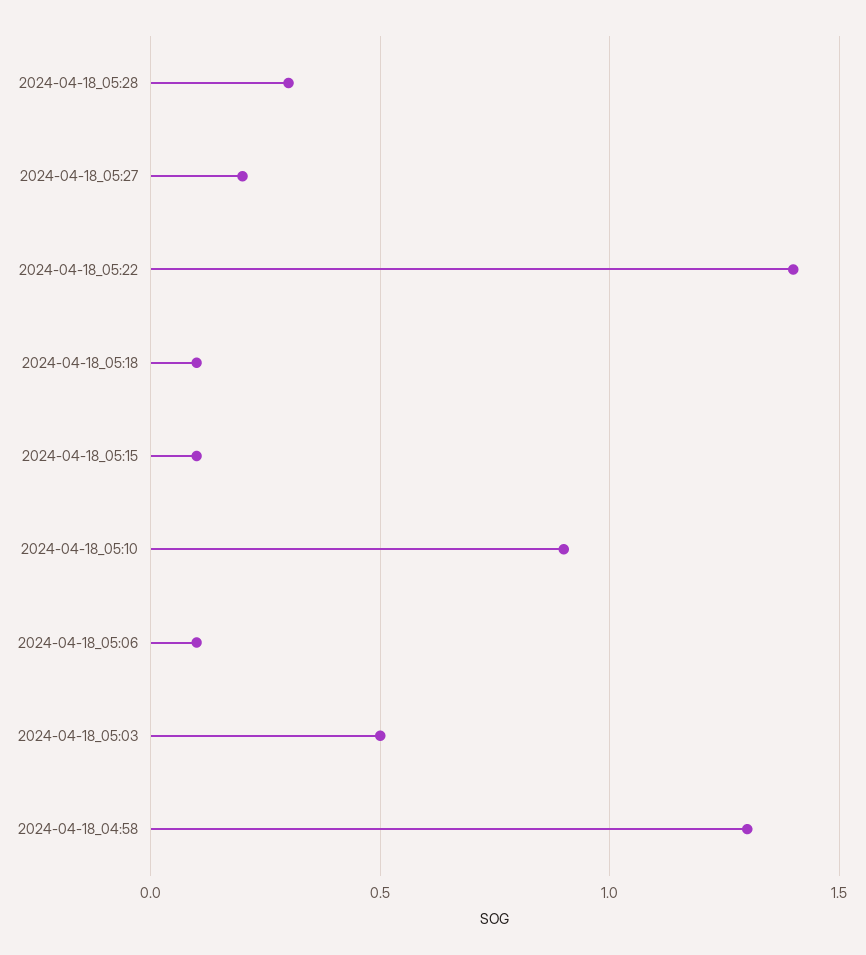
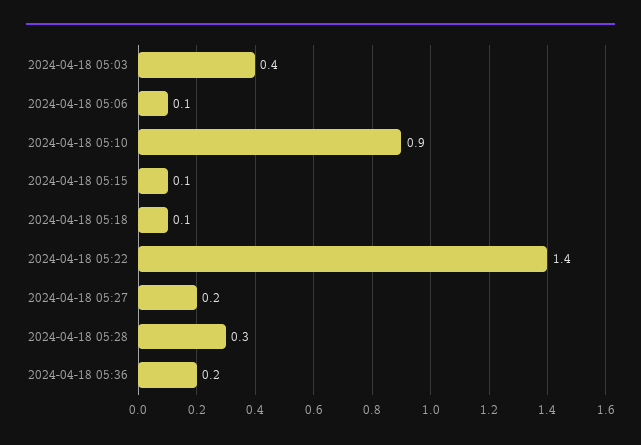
2024-04-18_05:03: 0.5 -> 0.4
2024-04-18_04:58: 1.3 -> none
2024-04-18 05:36: none -> 0.2

